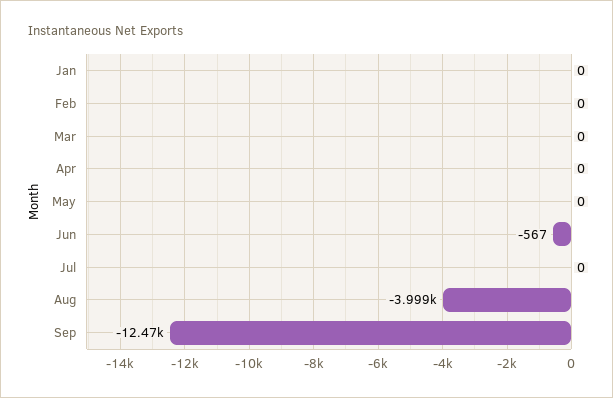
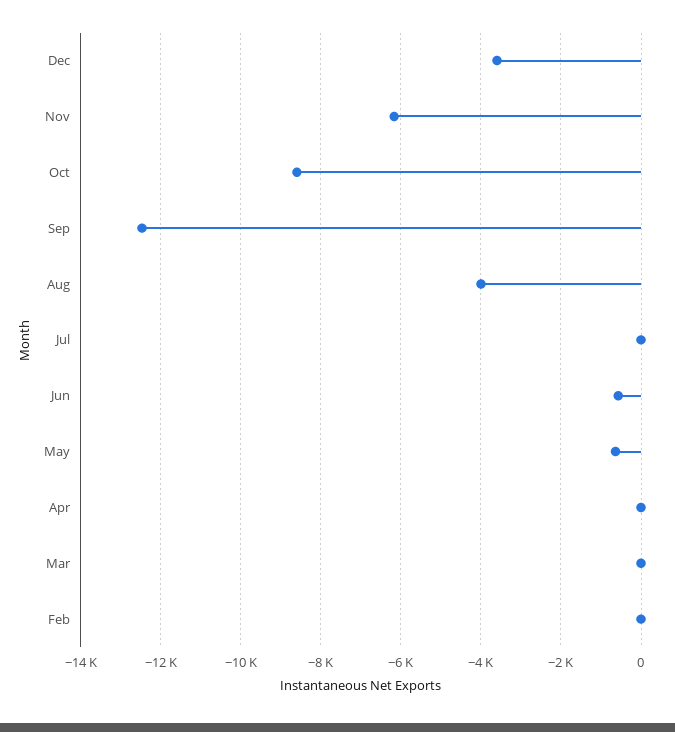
Jan: 0 -> none
May: 0 -> -600
Dec: none -> -3600
Nov: none -> -6200
Oct: none -> -8600

